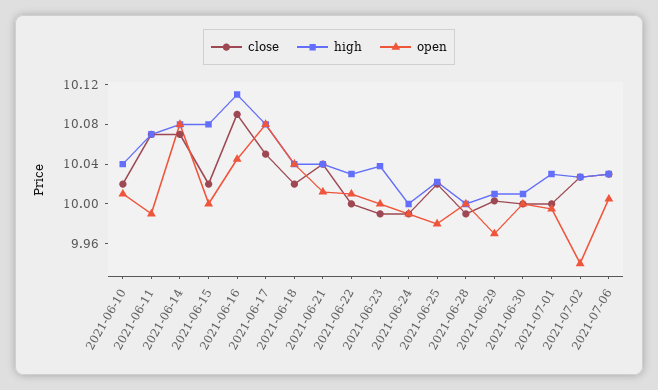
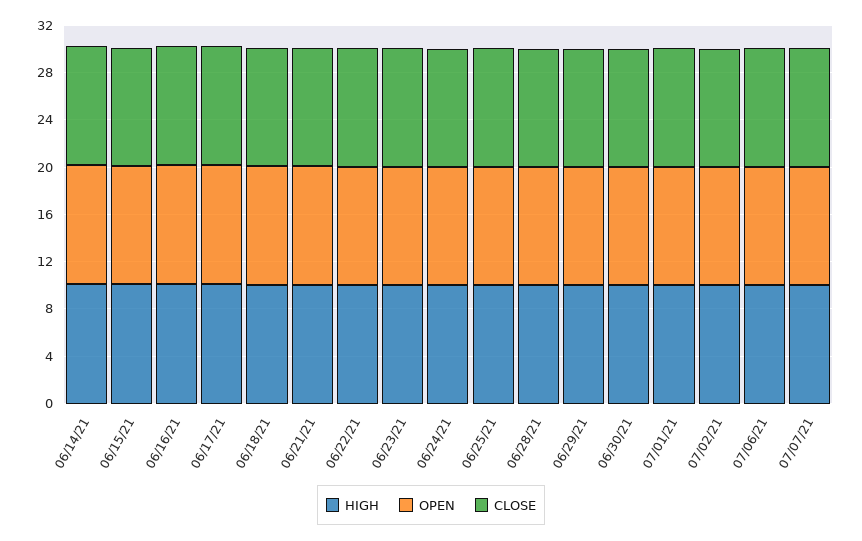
close, 2021-06-10: 10.02 -> none
high, 2021-06-10: 10.04 -> none
open, 2021-06-10: 10.01 -> none
close, 2021-06-11: 10.07 -> none
high, 2021-06-11: 10.07 -> none
open, 2021-06-11: 9.99 -> none
high, 07/07/21: none -> 10
open, 07/07/21: none -> 10
close, 07/07/21: none -> 10

